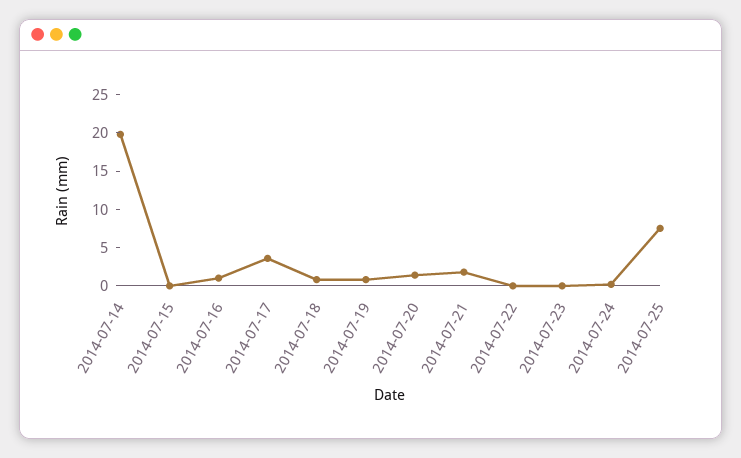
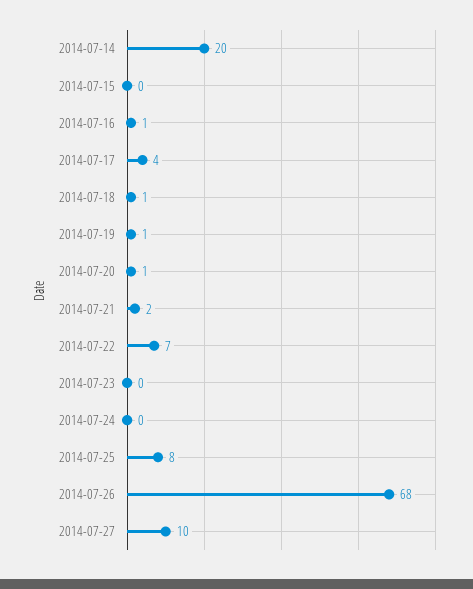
2014-07-22: 0 -> 7
2014-07-26: none -> 68
2014-07-27: none -> 10

